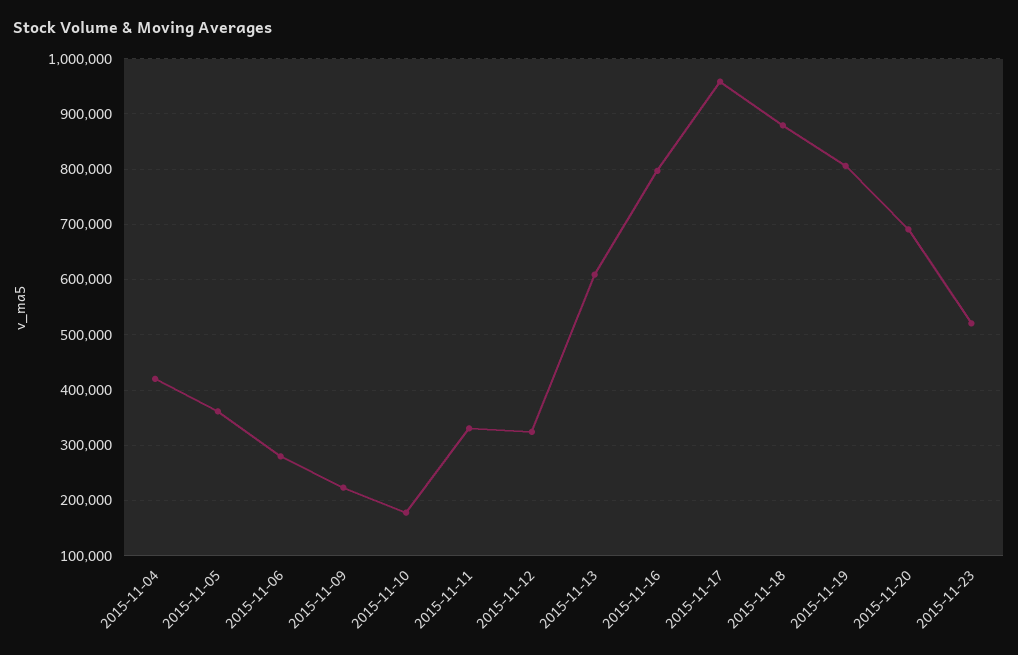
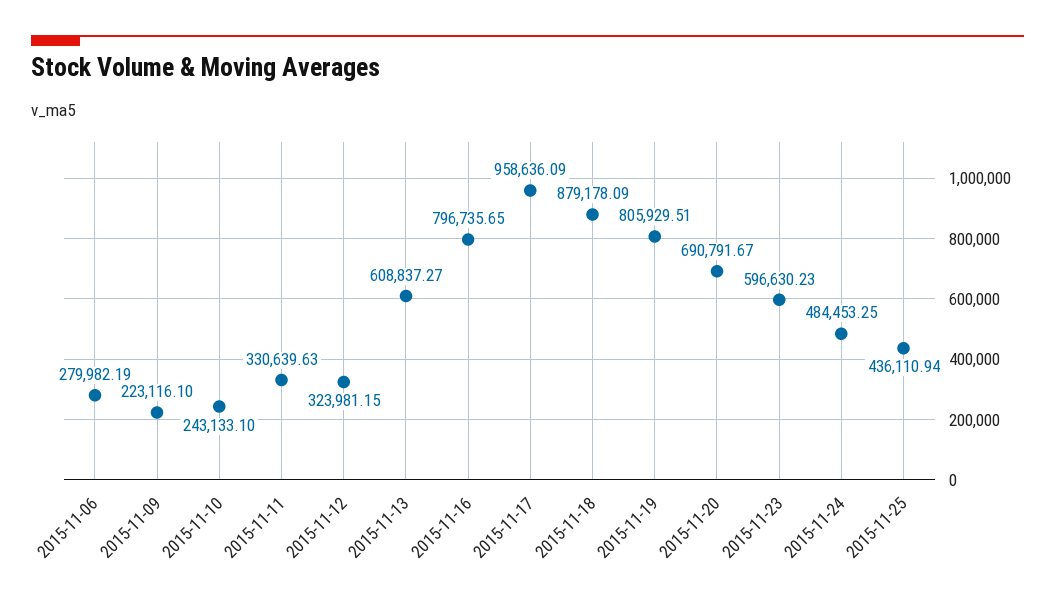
2015-11-04: 420000 -> none
2015-11-05: 360000 -> none
2015-11-10: 180000 -> 243133.1
2015-11-23: 520000 -> 596630.23
2015-11-24: none -> 484453.25
2015-11-25: none -> 436110.94

